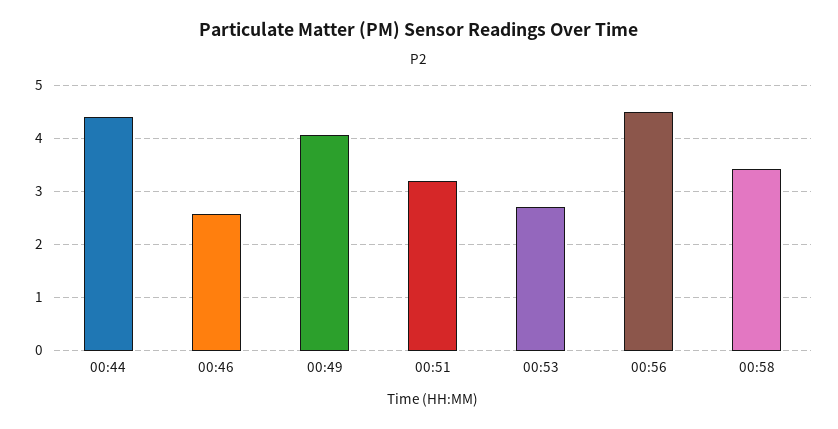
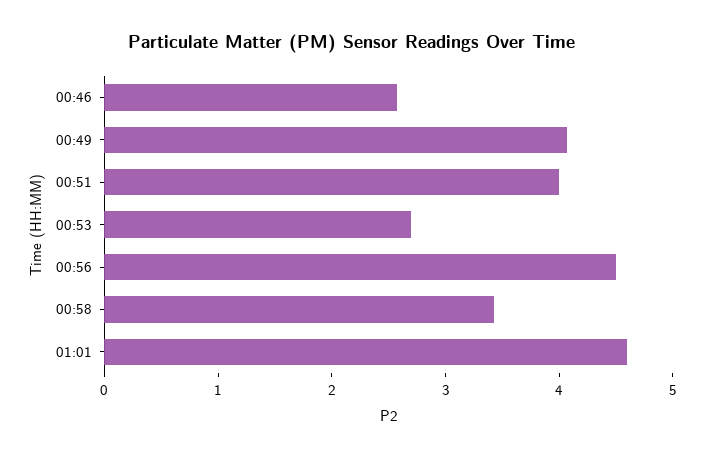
00:44: 4.4 -> none
00:51: 3.2 -> 4
01:01: none -> 4.6

